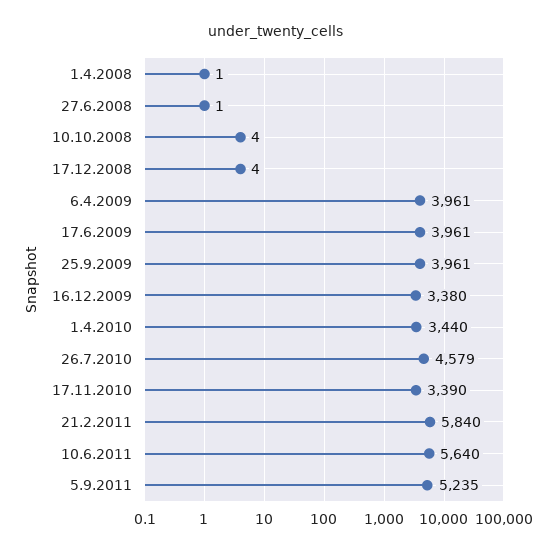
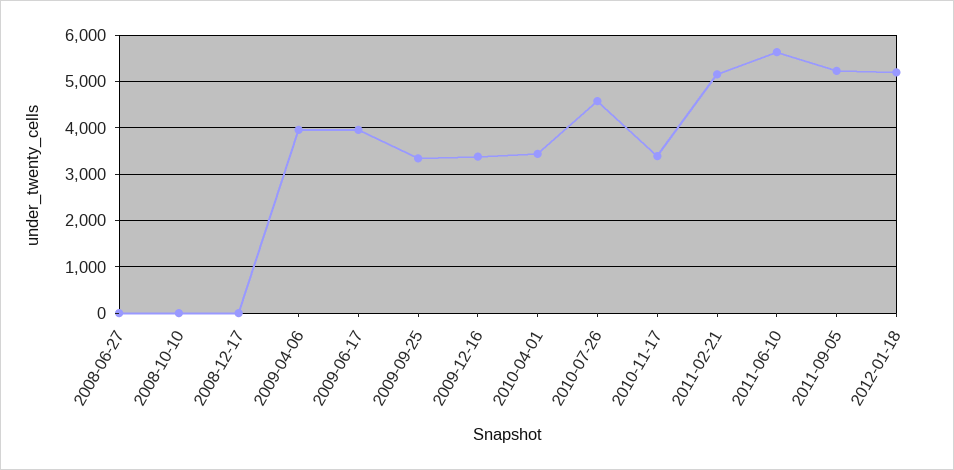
1.4.2008: 1 -> none
25.9.2009: 3961 -> 3400
21.2.2011: 5840 -> 5200
2012-01-18: none -> 5200

